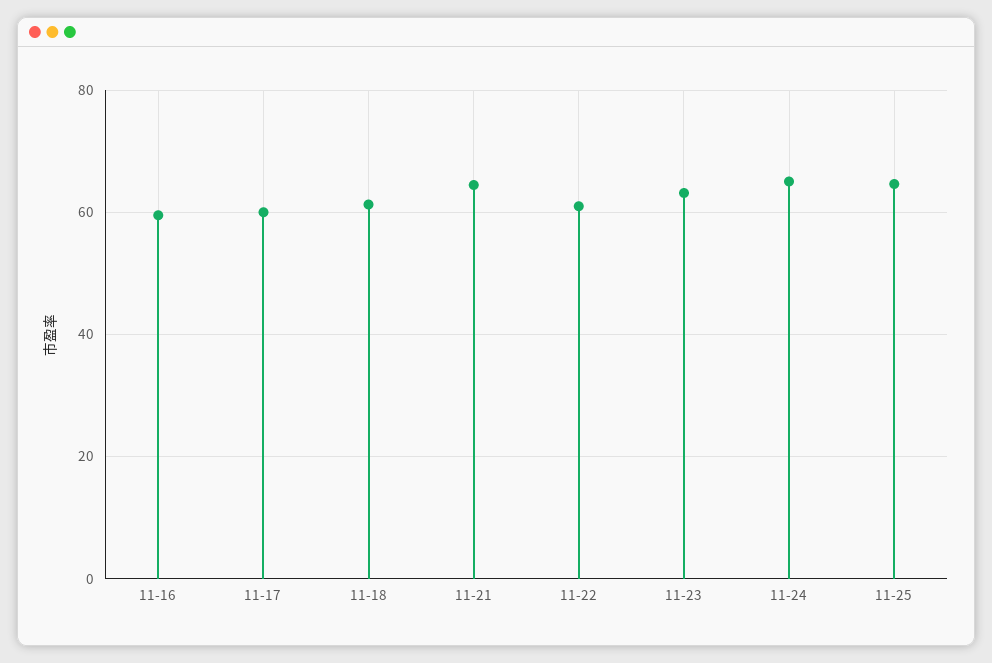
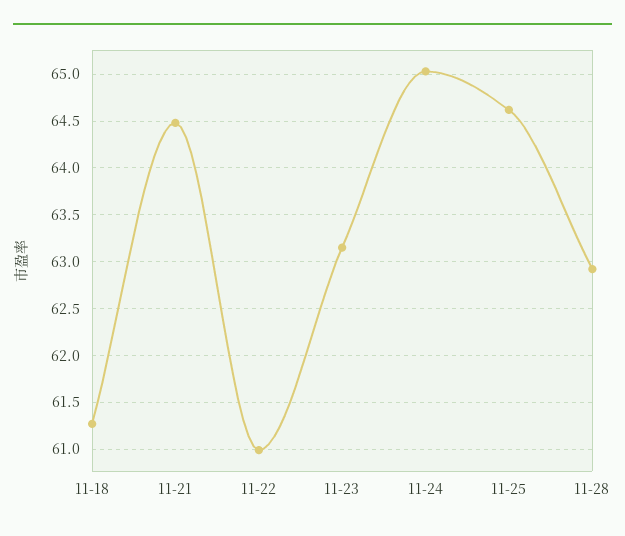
11-16: 60 -> none
11-17: 60 -> none
11-28: none -> 62.9

